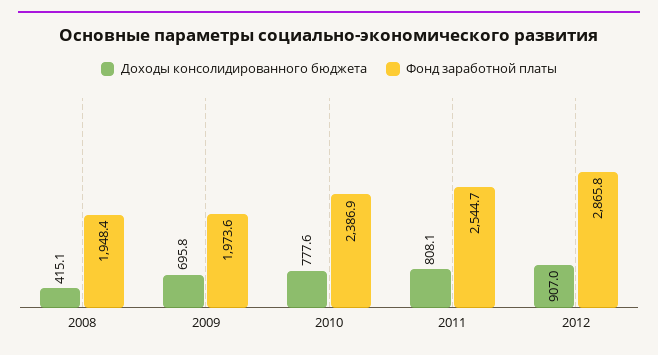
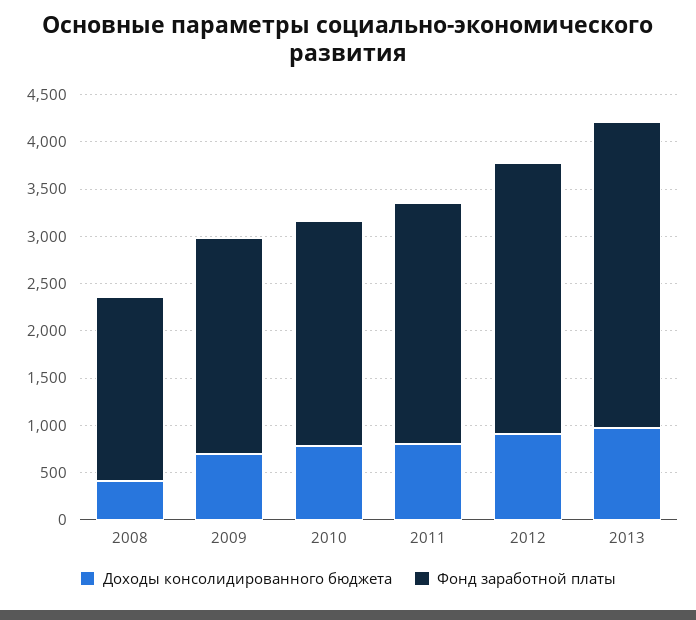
Фонд заработной платы, 2009: 1973.6 -> 2300
Доходы консолидированного бюджета, 2013: none -> 1000
Фонд заработной платы, 2013: none -> 3200

